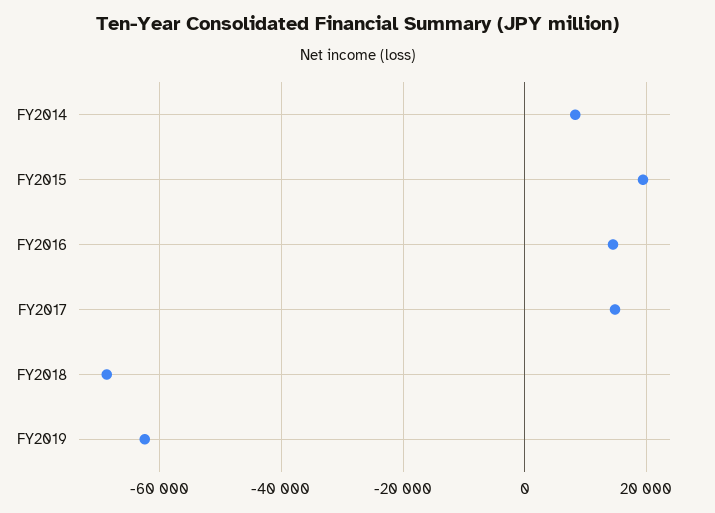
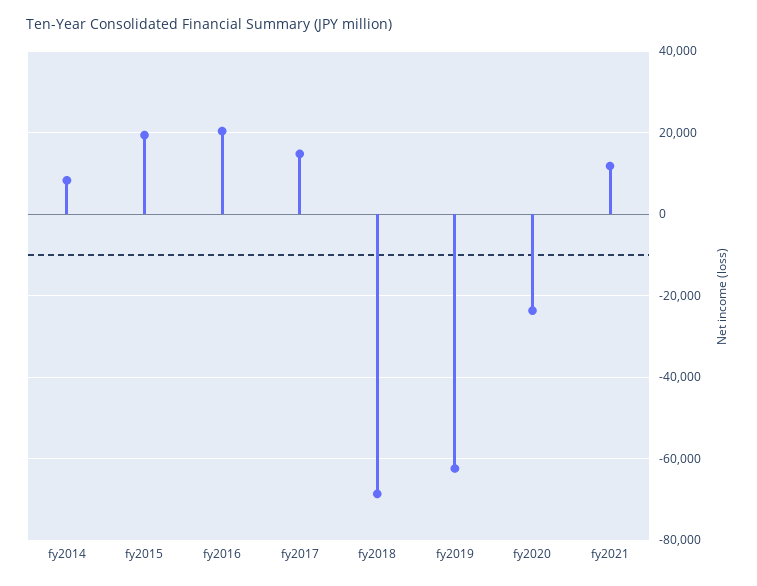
FY2016: 14000 -> 20000
fy2020: none -> -24000
fy2021: none -> 12000

